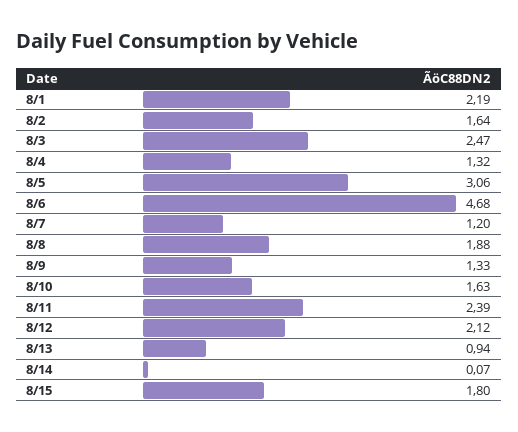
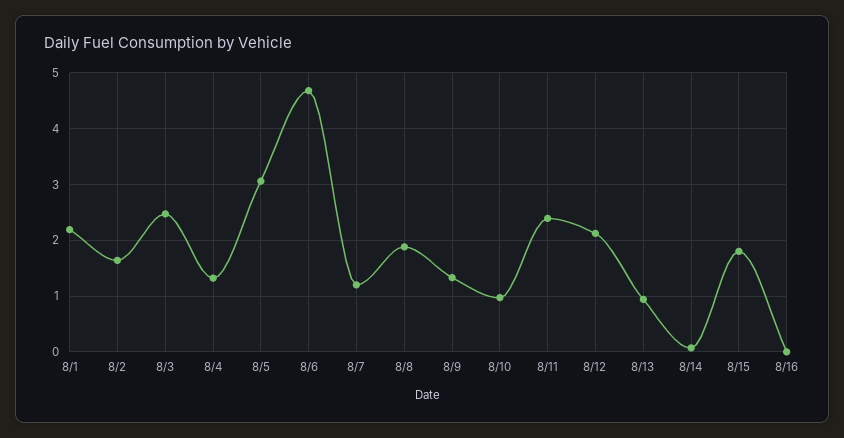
8/10: 1.63 -> 1
8/16: none -> 0

